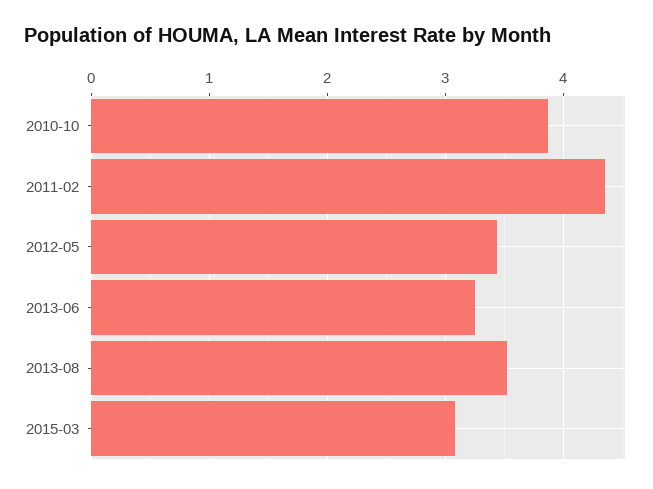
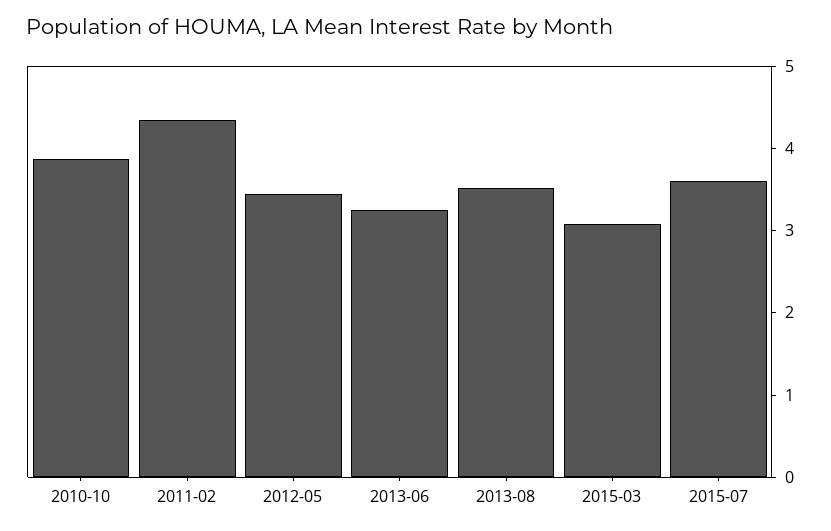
2015-07: none -> 3.6

